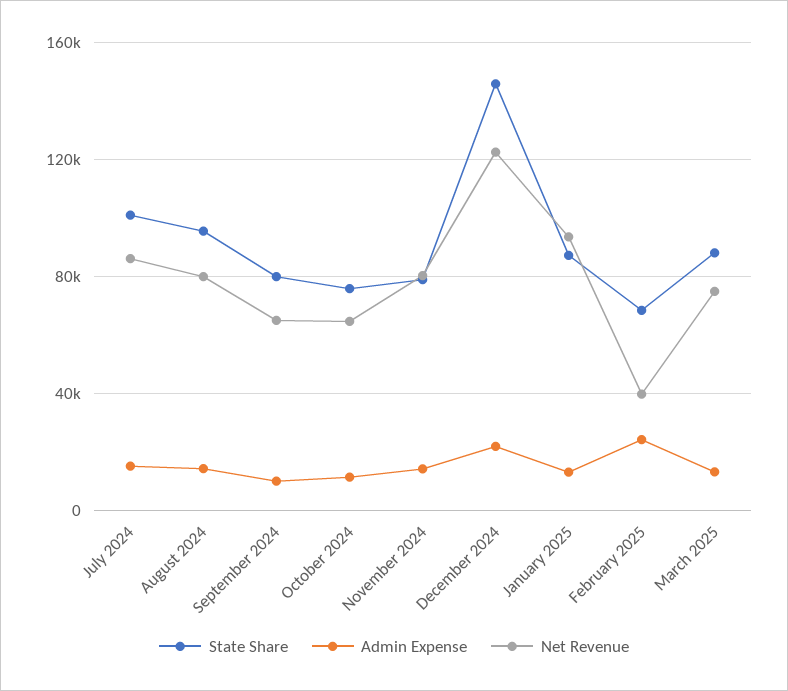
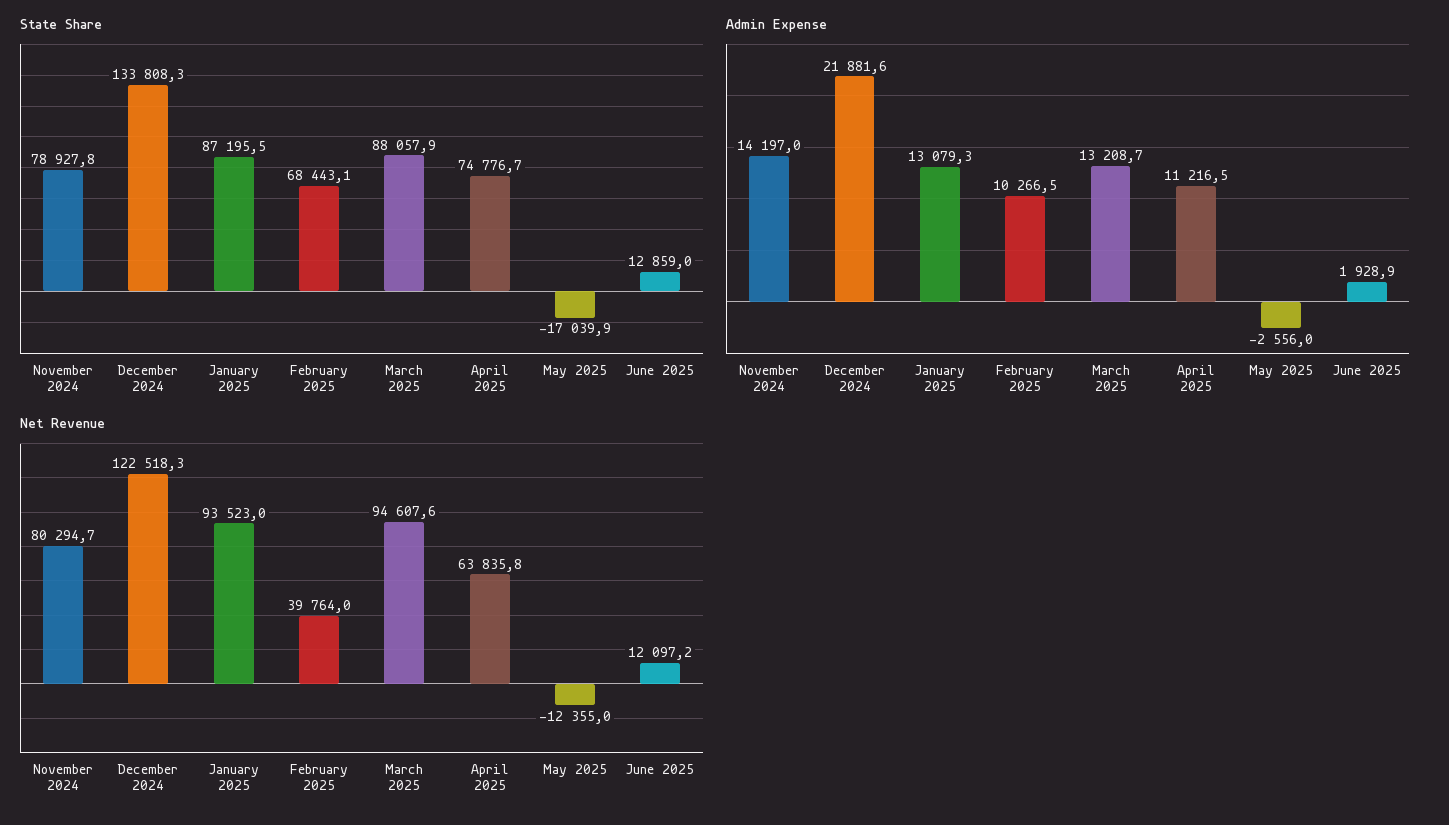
State Share, July 2024: 100000 -> none
Admin Expense, July 2024: 15000 -> none
Net Revenue, July 2024: 85000 -> none
State Share, August 2024: 95000 -> none
Admin Expense, August 2024: 15000 -> none
Net Revenue, August 2024: 80000 -> none
State Share, September 2024: 80000 -> none
Admin Expense, September 2024: 10000 -> none
Net Revenue, September 2024: 65000 -> none
State Share, October 2024: 75000 -> none
Admin Expense, October 2024: 10000 -> none
Net Revenue, October 2024: 65000 -> none
State Share, December 2024: 145000 -> 133808.3
Admin Expense, February 2025: 25000 -> 10266.5
Net Revenue, March 2025: 75000 -> 94607.6
State Share, April 2025: none -> 74776.7
State Share, May 2025: none -> -17039.9
State Share, June 2025: none -> 12859
Admin Expense, April 2025: none -> 11216.5
Admin Expense, May 2025: none -> -2556
Admin Expense, June 2025: none -> 1928.9
Net Revenue, April 2025: none -> 63835.8
Net Revenue, May 2025: none -> -12355
Net Revenue, June 2025: none -> 12097.2

